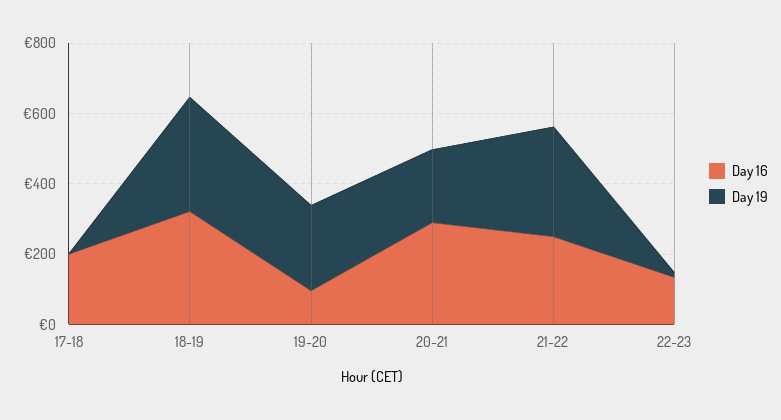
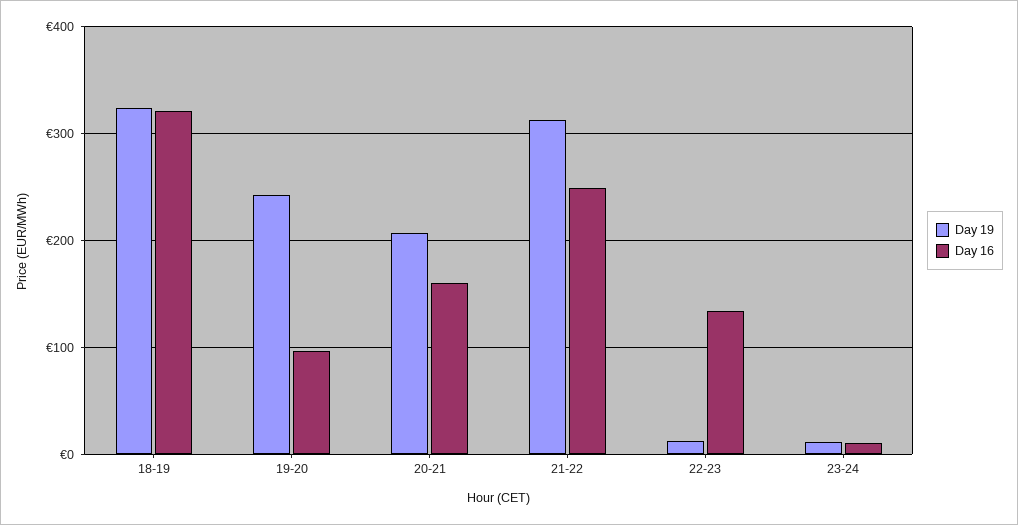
Day 16, 17-18: 200 -> none
Day 19, 17-18: 0 -> none
Day 16, 20-21: 300 -> 160
Day 19, 23-24: none -> 10
Day 16, 23-24: none -> 10

